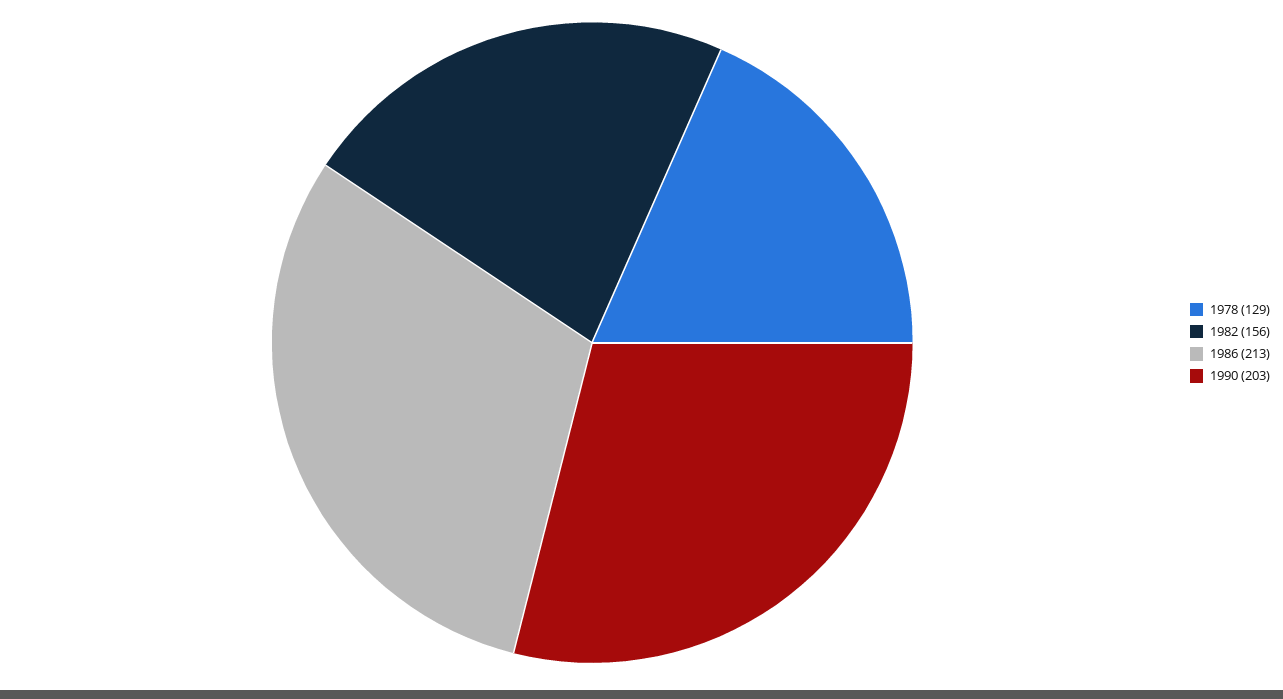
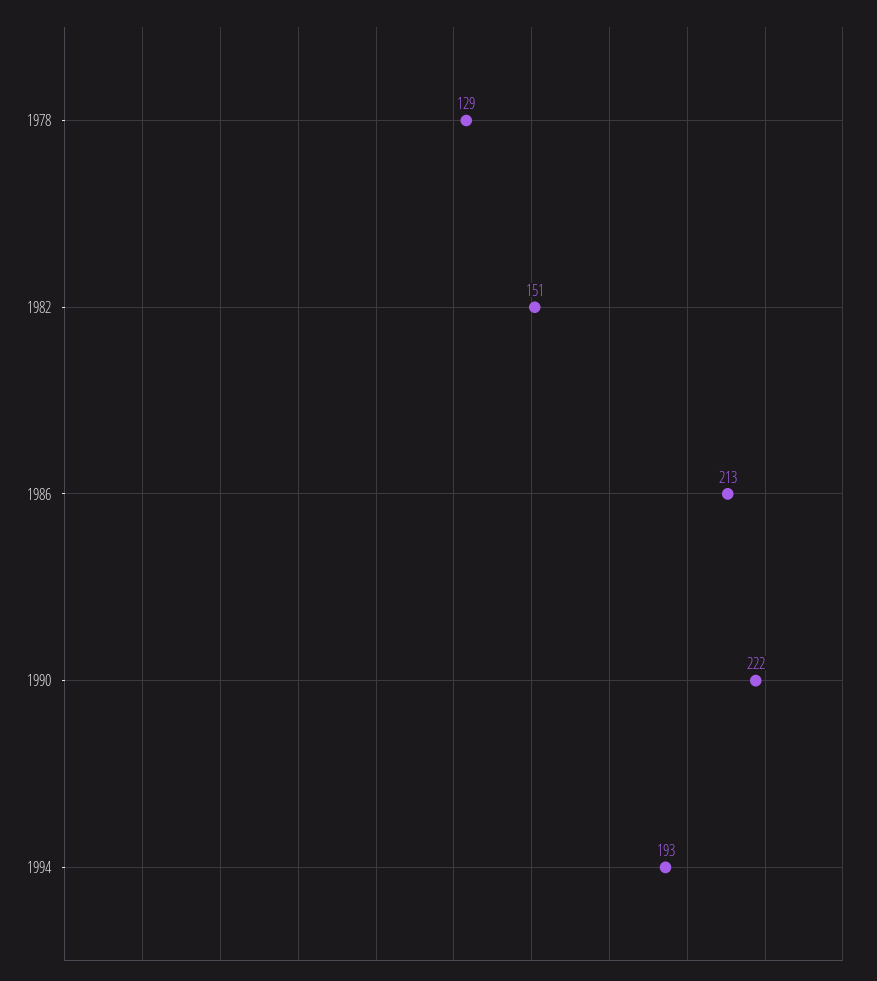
1982: 156 -> 151
1990: 203 -> 222
1994: none -> 193

